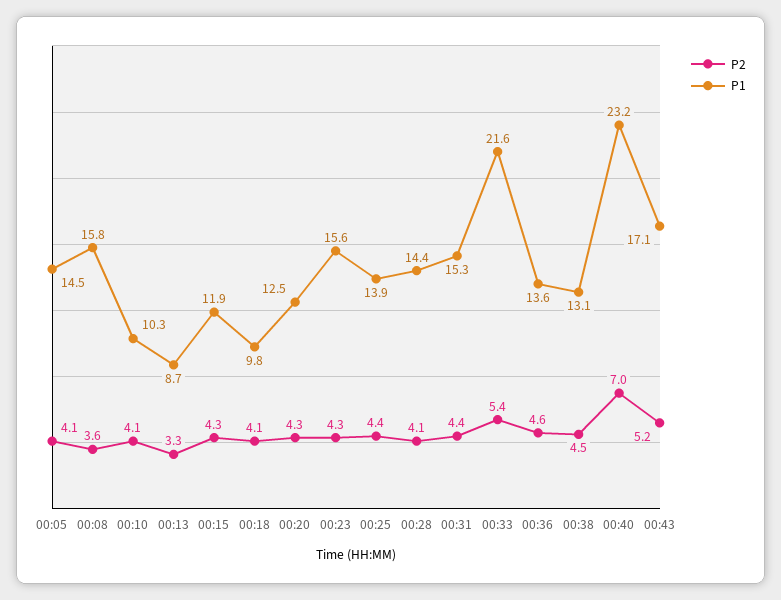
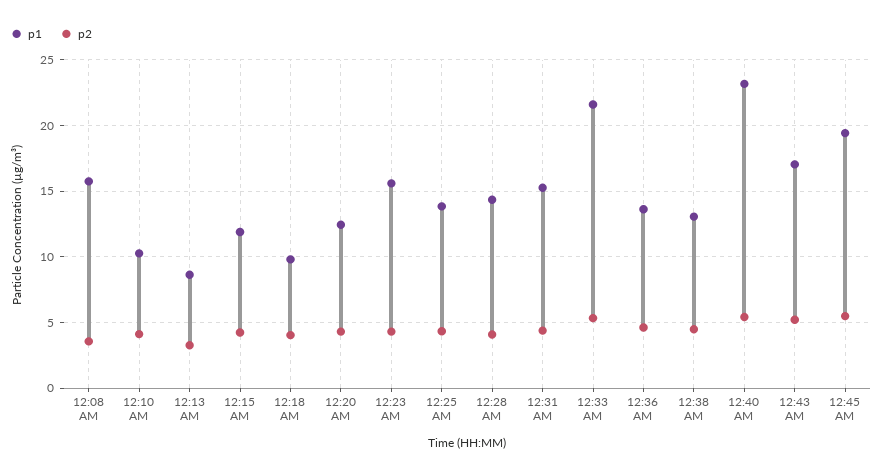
P2, 00:05: 4.1 -> none
P1, 00:05: 14.5 -> none
P2, 00:40: 7 -> 5.5
P1, 12:45 AM: none -> 19.5
P2, 12:45 AM: none -> 5.5

